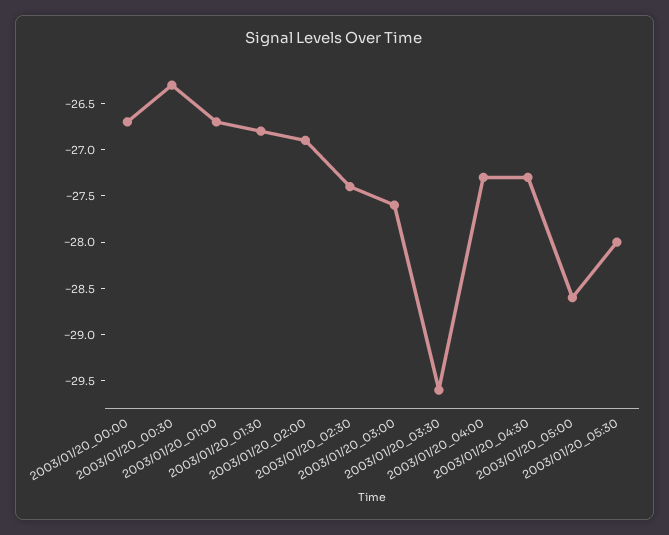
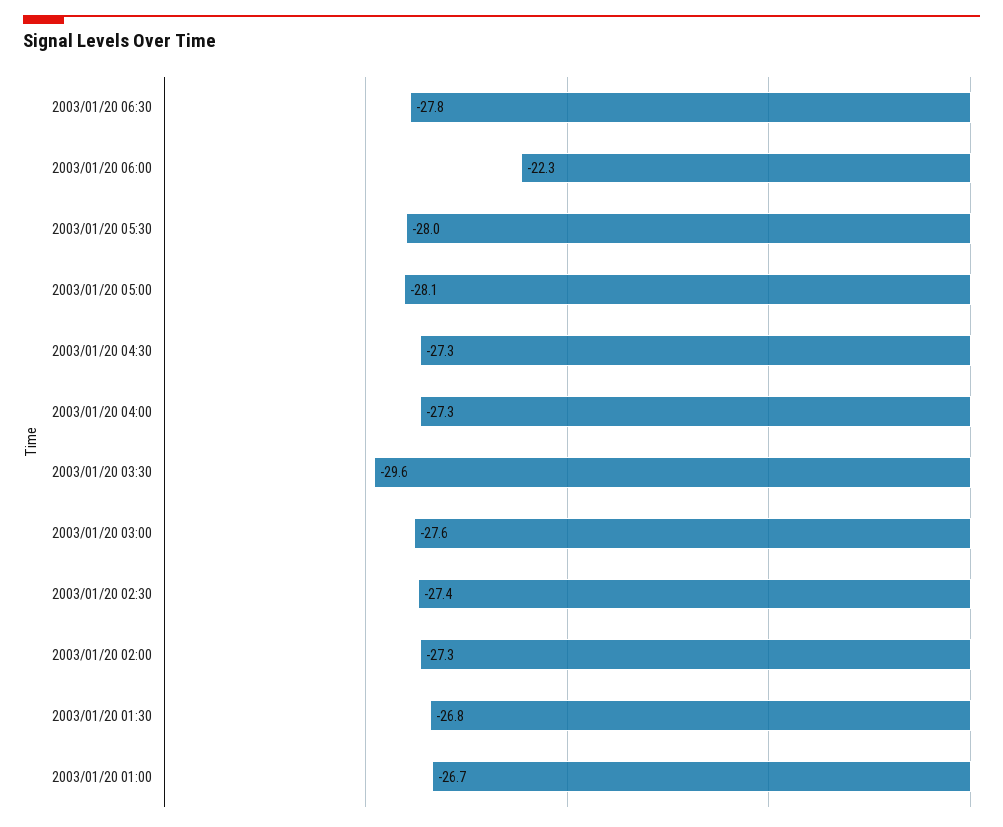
2003/01/20_00:00: -26.7 -> none
2003/01/20_00:30: -26.3 -> none
2003/01/20_02:00: -26.9 -> -27.3
2003/01/20_05:00: -28.6 -> -28.1
2003/01/20 06:30: none -> -27.8
2003/01/20 06:00: none -> -22.3

